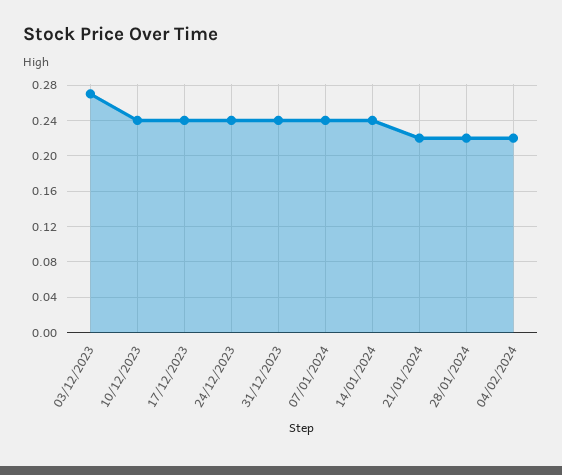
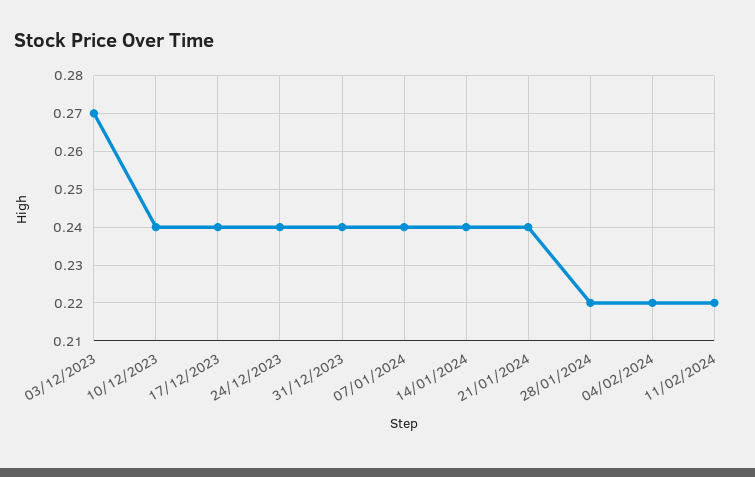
21/01/2024: 0.22 -> 0.24
11/02/2024: none -> 0.22

